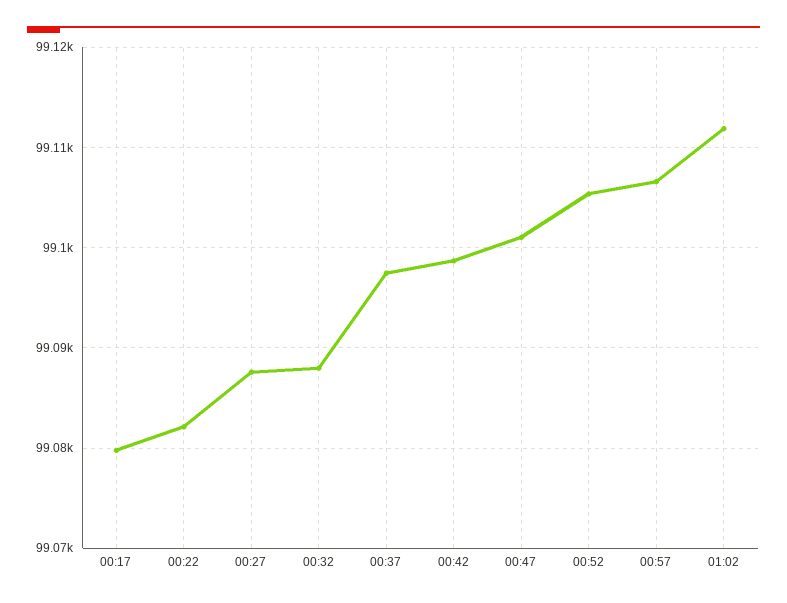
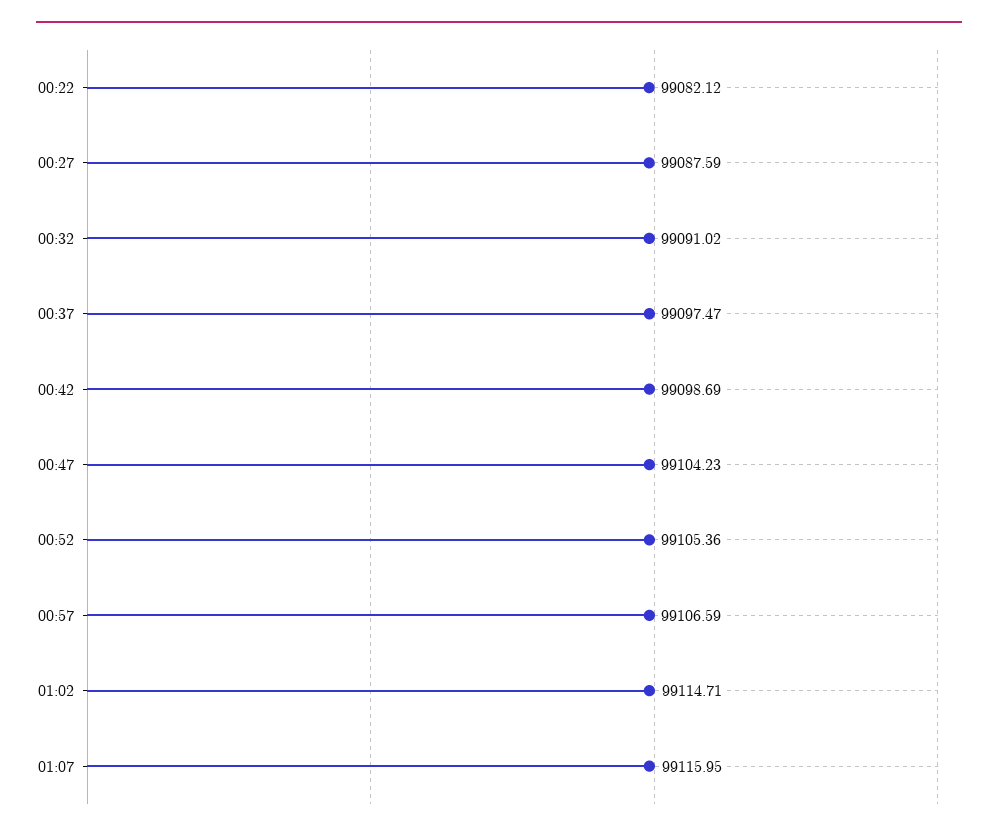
00:17: 99080 -> none
00:32: 99088 -> 99091.02
00:47: 99101 -> 99104.23
01:02: 99112 -> 99114.71
01:07: none -> 99115.95

